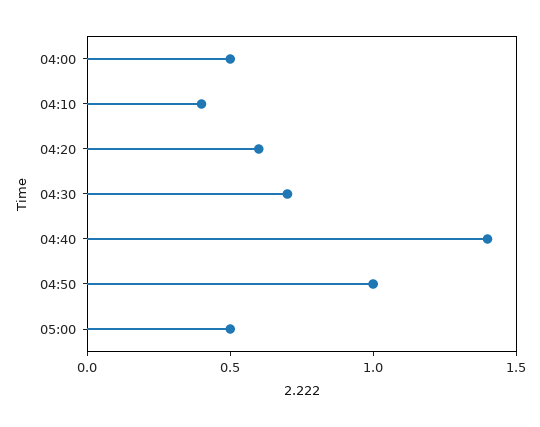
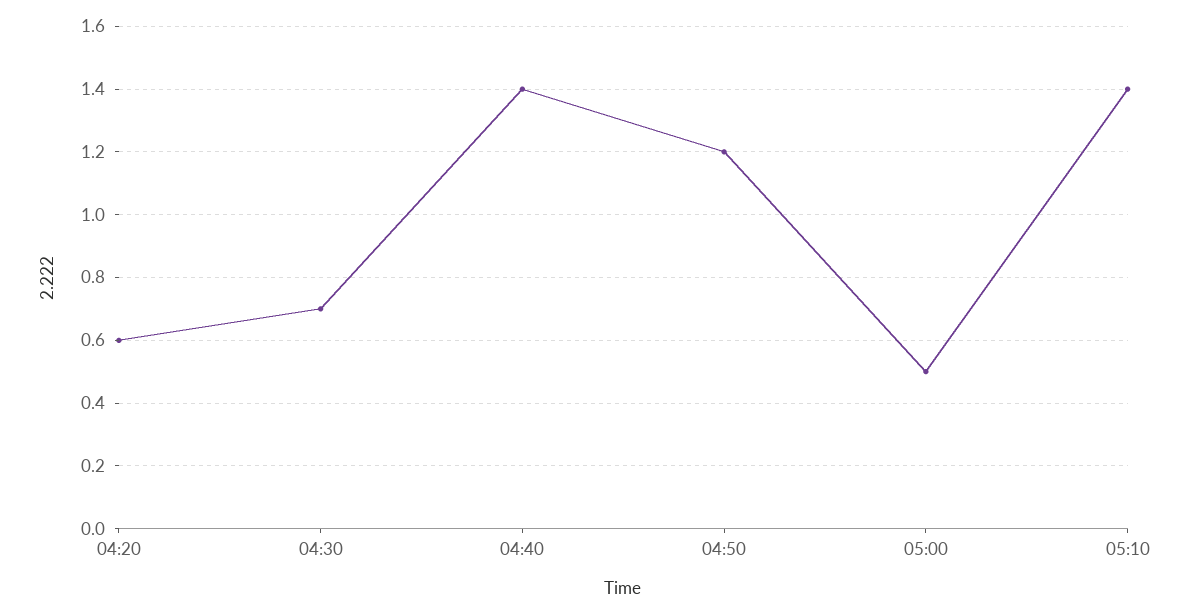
04:00: 0.5 -> none
04:10: 0.4 -> none
04:50: 1 -> 1.2
05:10: none -> 1.4

